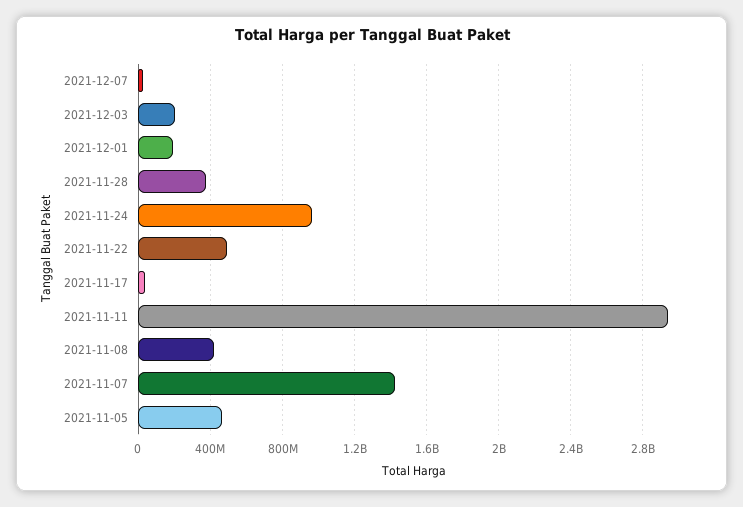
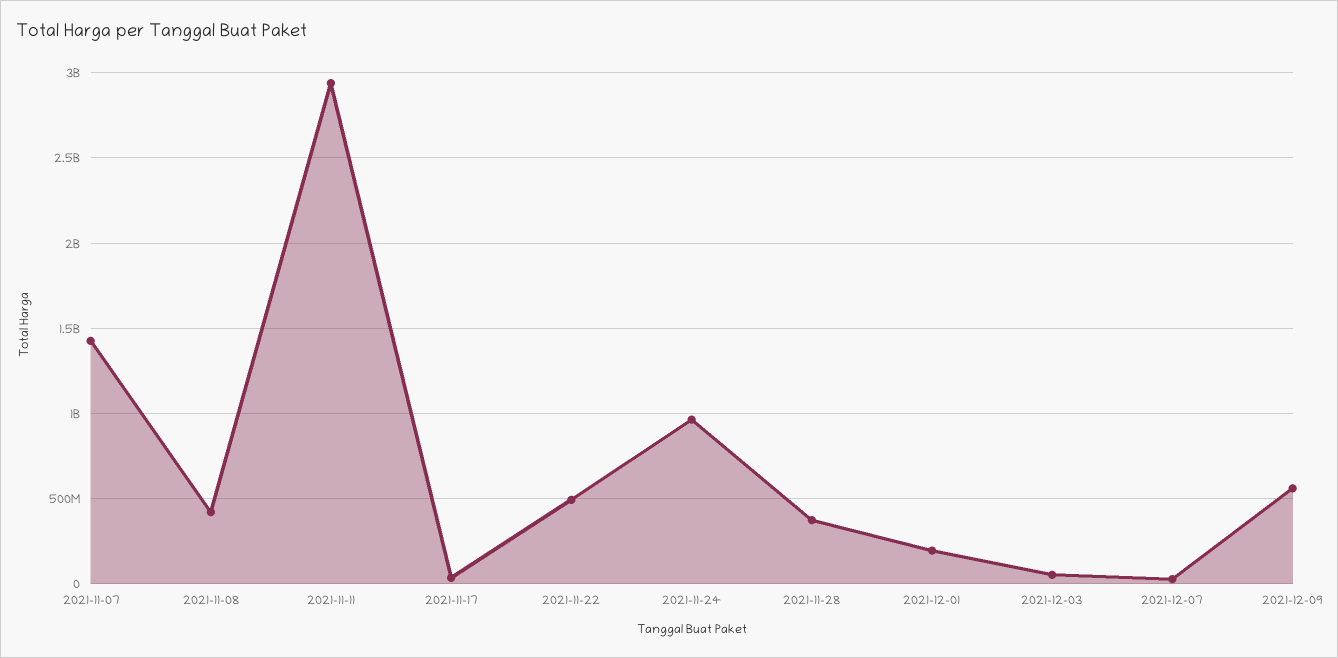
2021-12-03: 200000000 -> 50000000
2021-11-05: 450000000 -> none
2021-12-09: none -> 550000000

